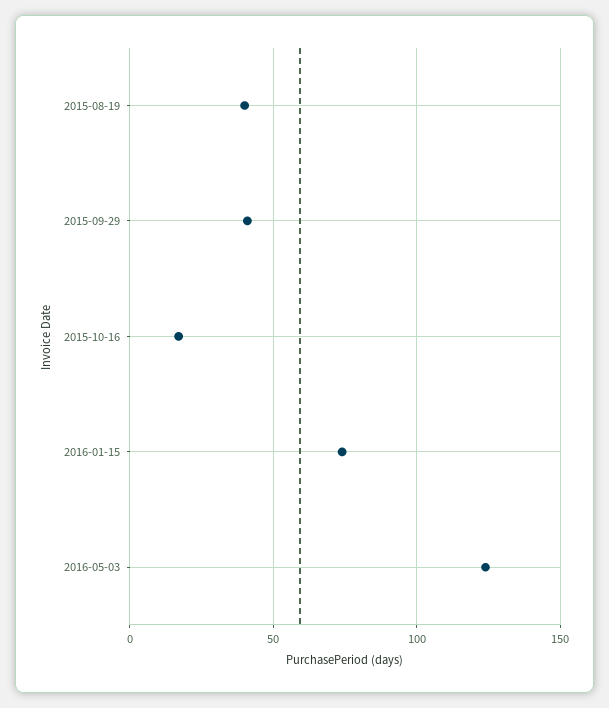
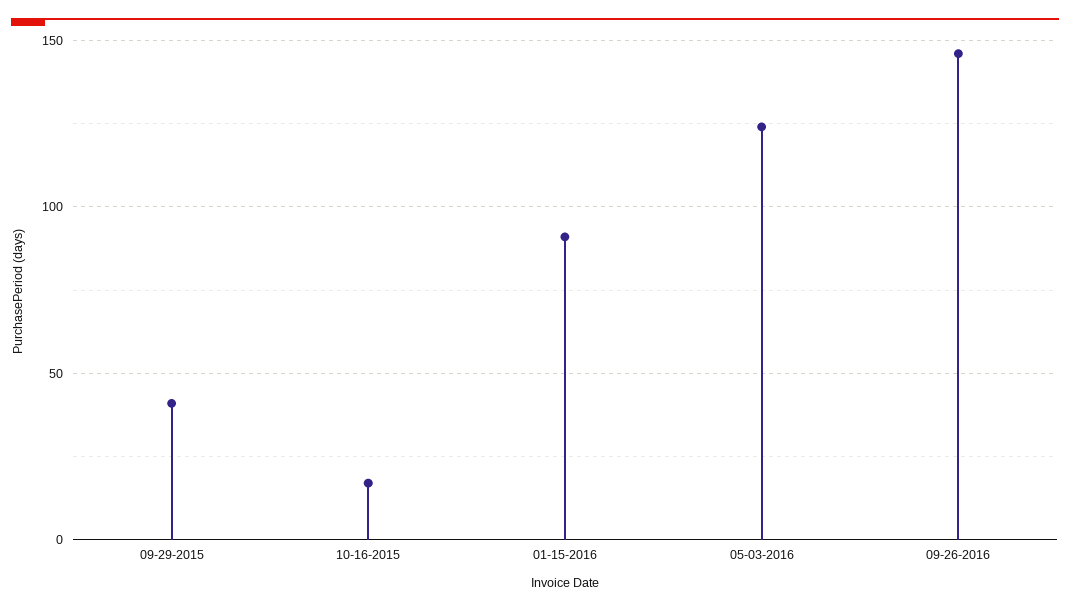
2015-08-19: 40 -> none
2016-01-15: 75 -> 90
09-26-2016: none -> 145

